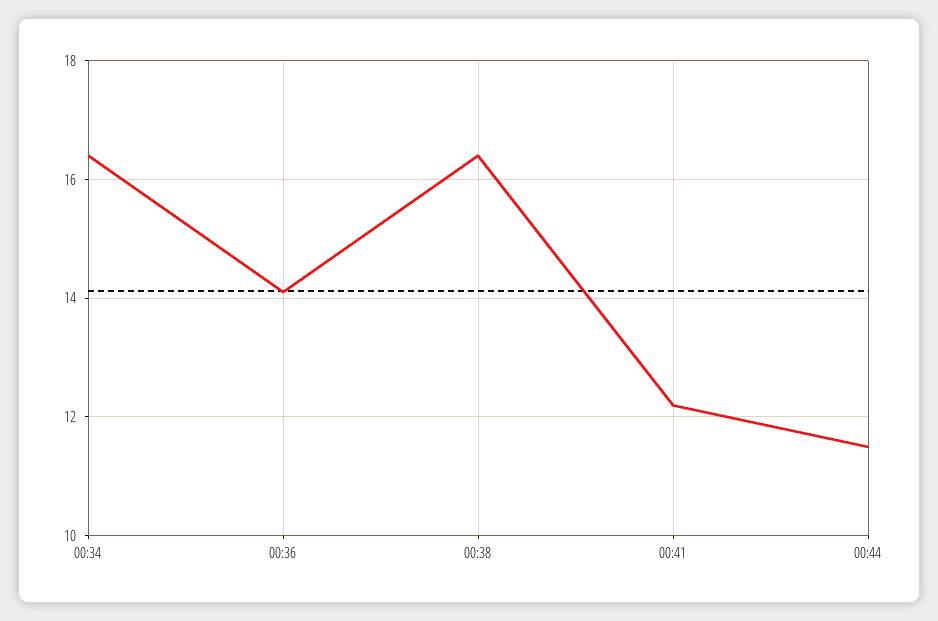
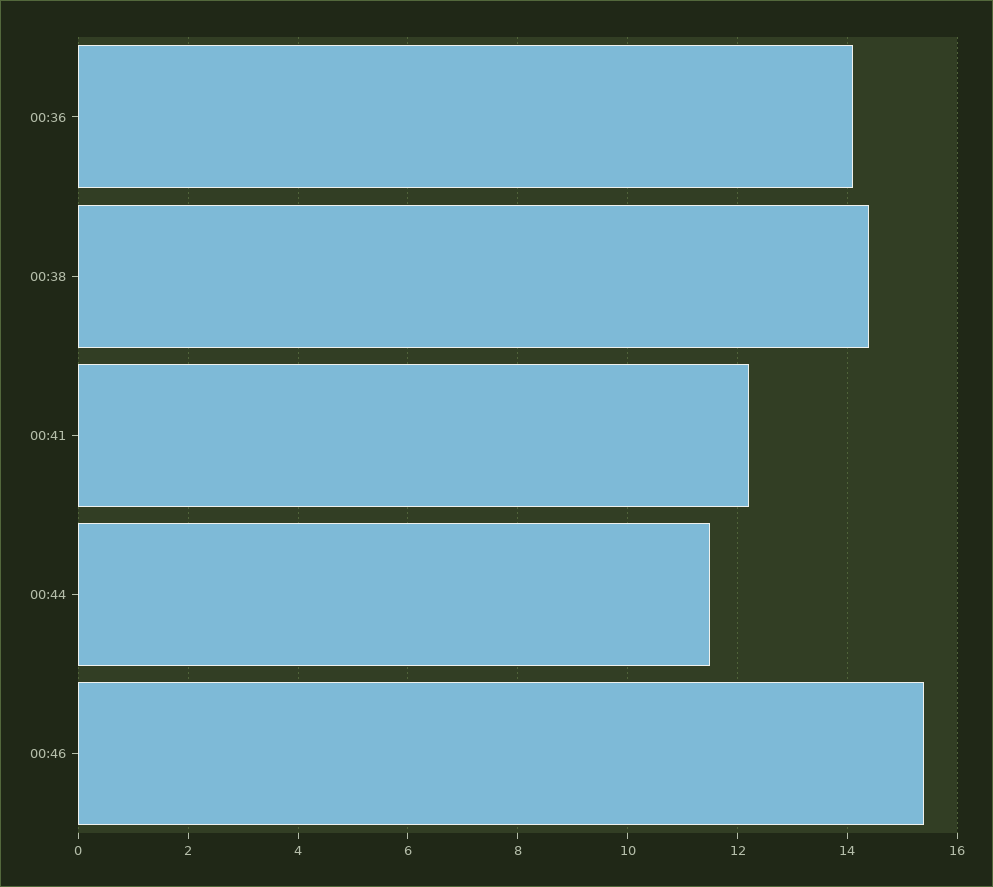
00:34: 16.5 -> none
00:38: 16.5 -> 14.5
00:46: none -> 15.5

